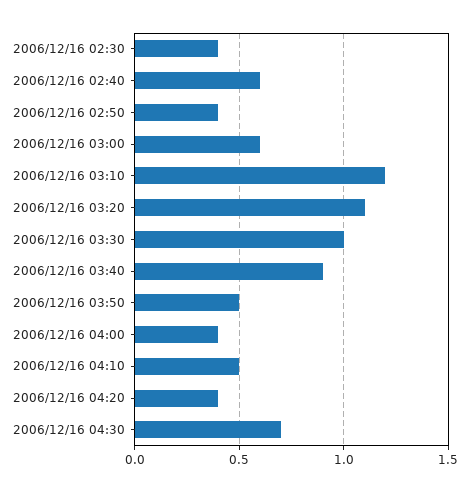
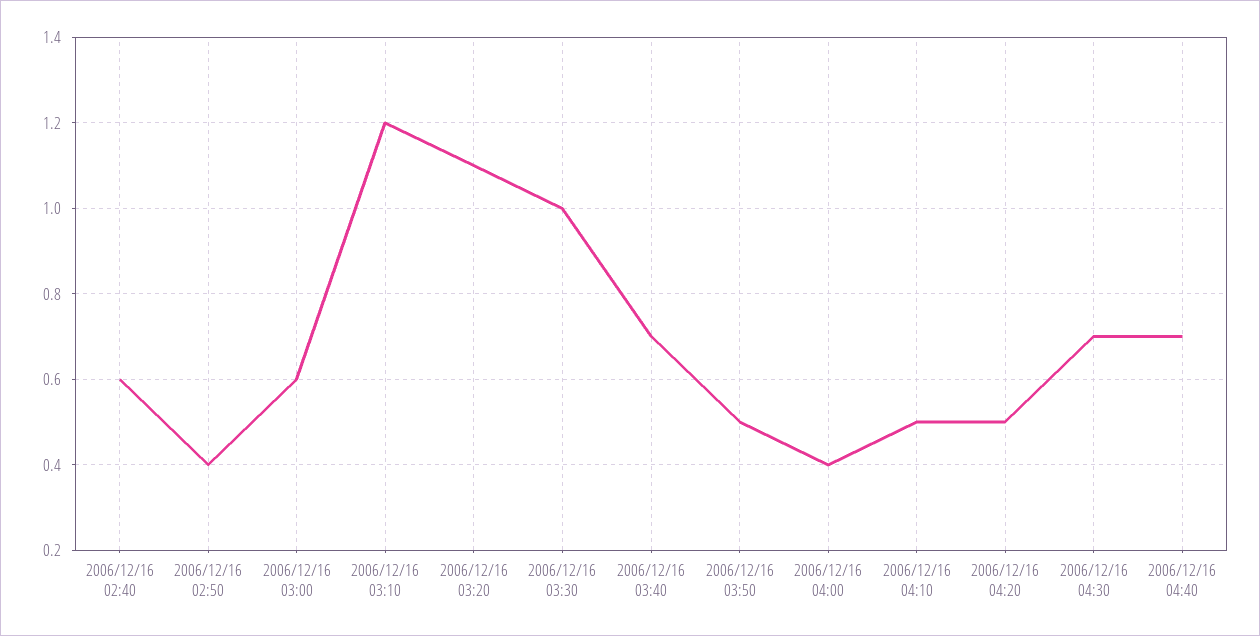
2006/12/16 02:30: 0.4 -> none
2006/12/16 03:40: 0.9 -> 0.7
2006/12/16 04:20: 0.4 -> 0.5
2006/12/16 04:40: none -> 0.7

